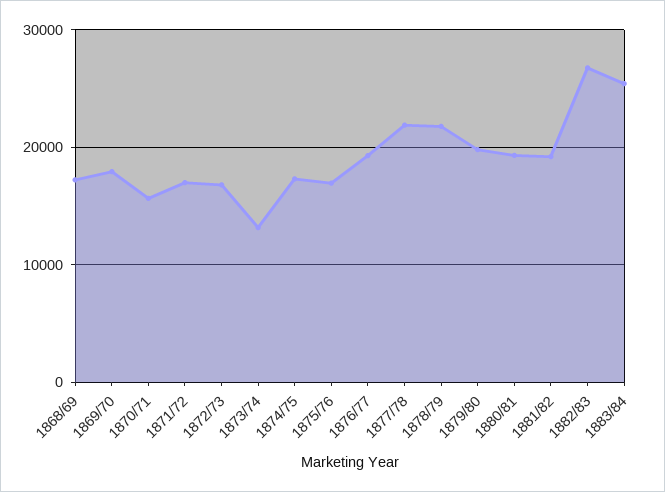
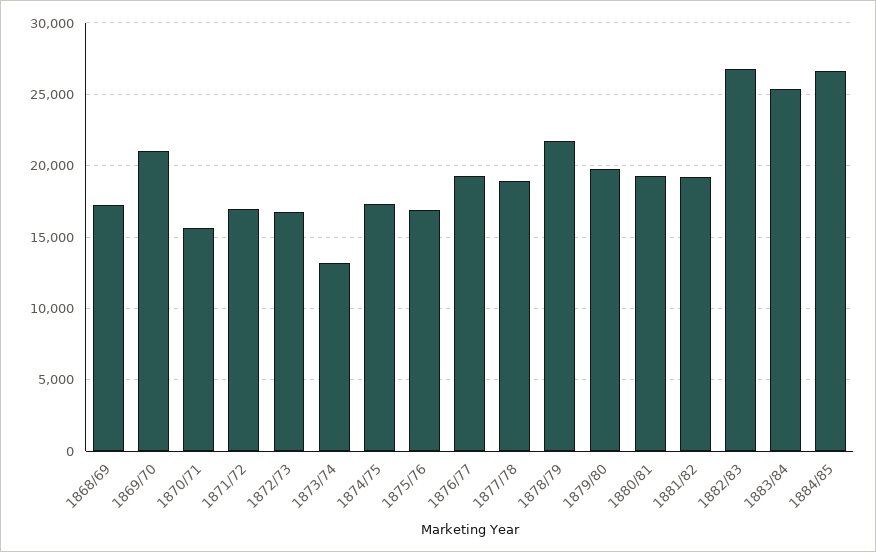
1869/70: 18000 -> 21000
1877/78: 22000 -> 19000
1884/85: none -> 26500

